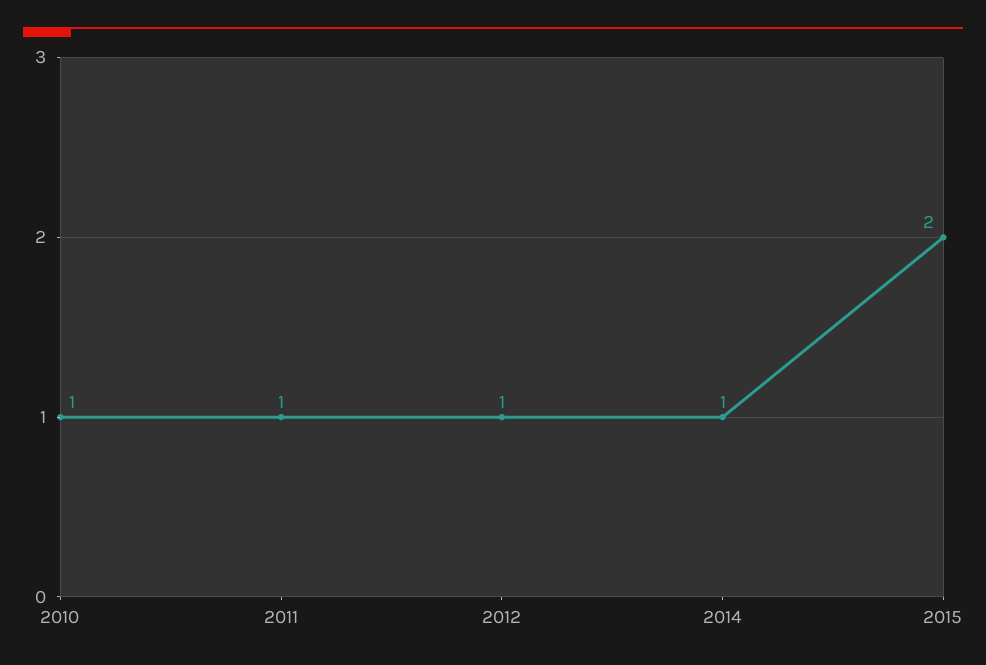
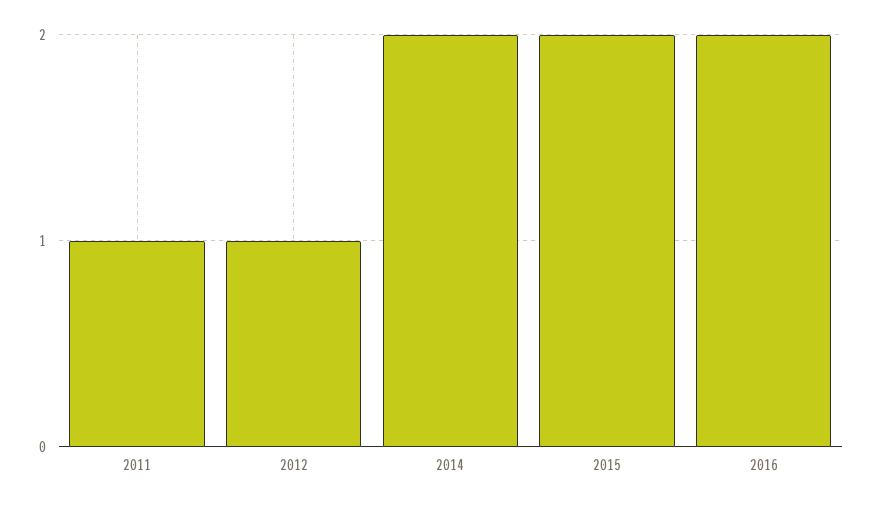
2010: 1 -> none
2014: 1 -> 2
2016: none -> 2

